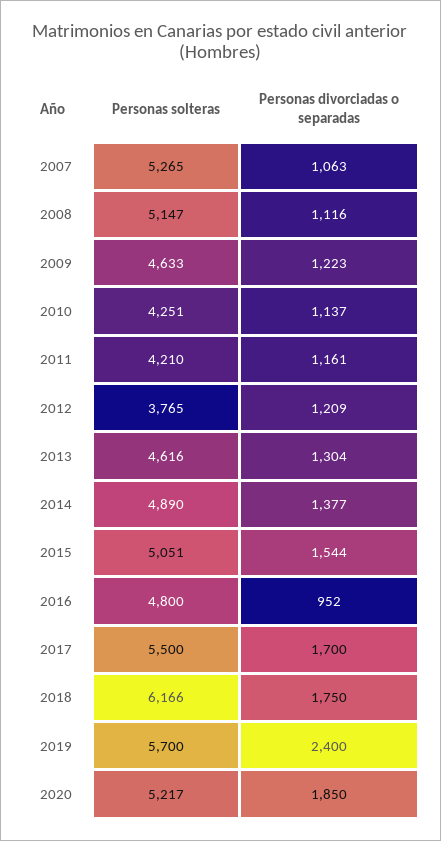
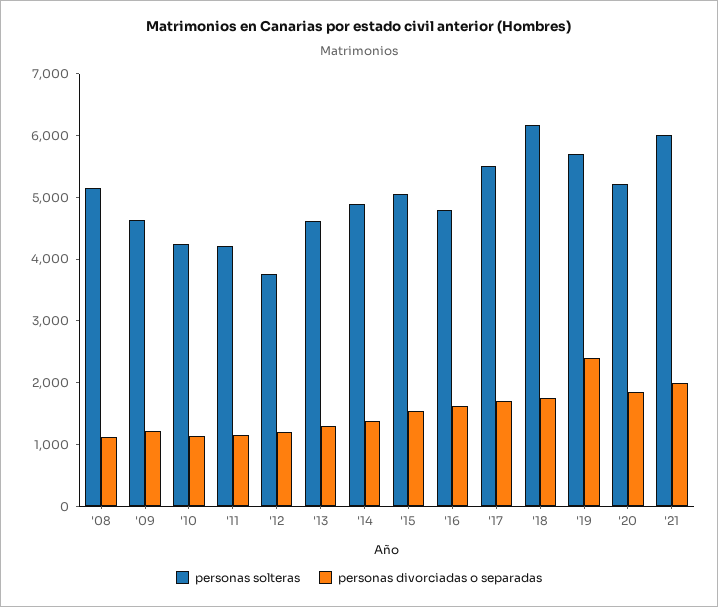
Personas solteras, 2007: 5265 -> none
Personas divorciadas o separadas, 2007: 1063 -> none
Personas divorciadas o separadas, 2016: 952 -> 1600
Personas solteras, '21: none -> 6000
Personas divorciadas o separadas, '21: none -> 2000

